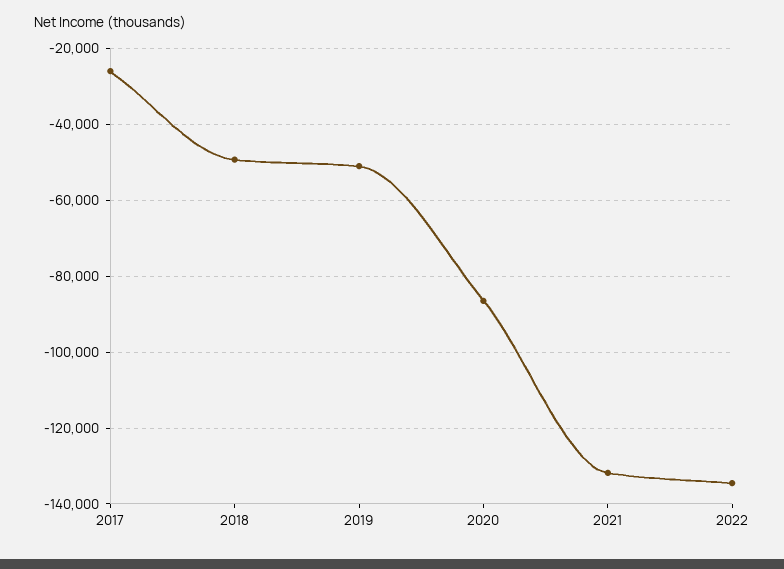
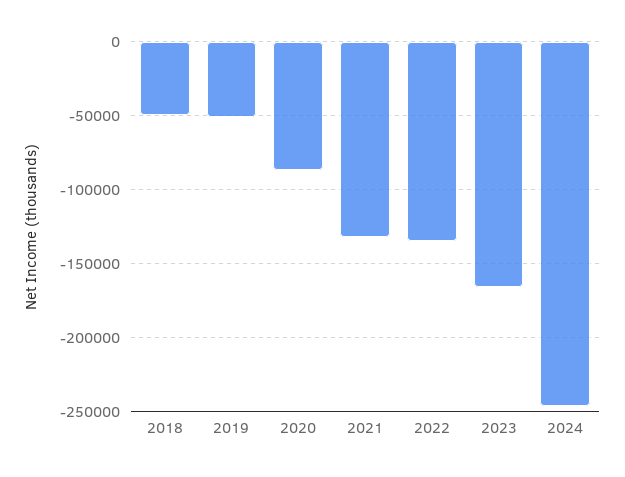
2017: -26000 -> none
2023: none -> -165000
2024: none -> -245000

